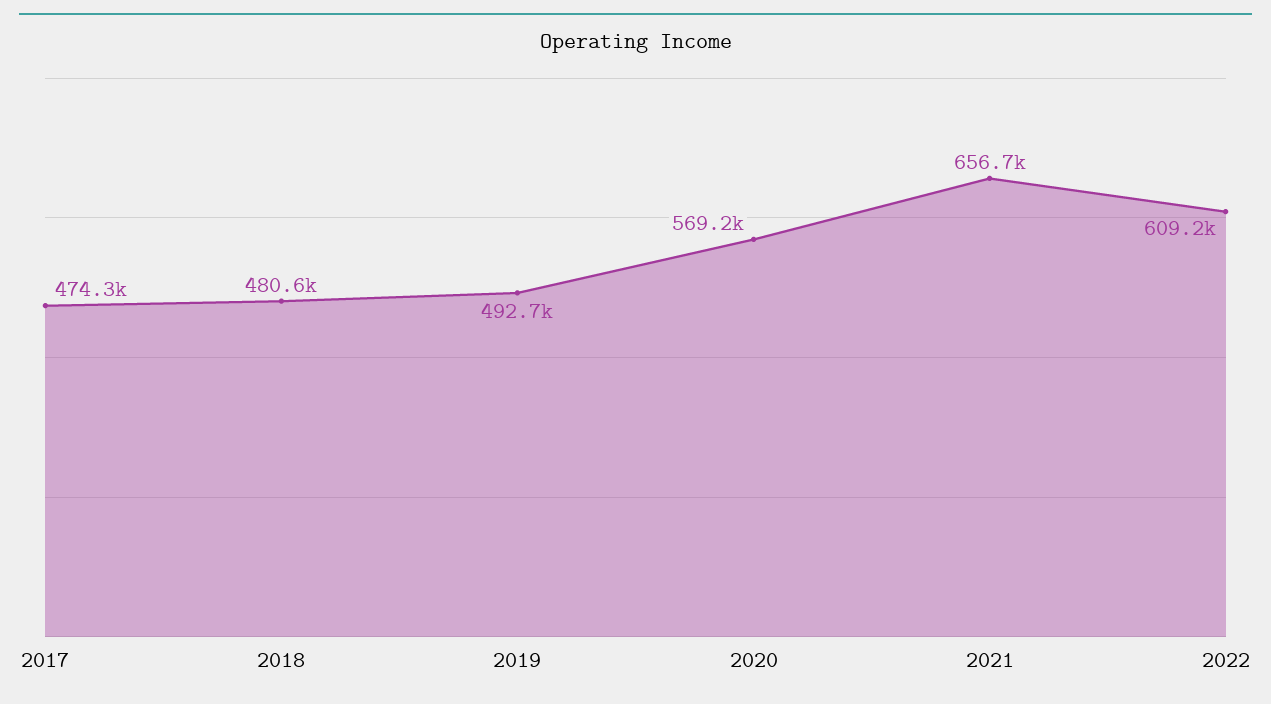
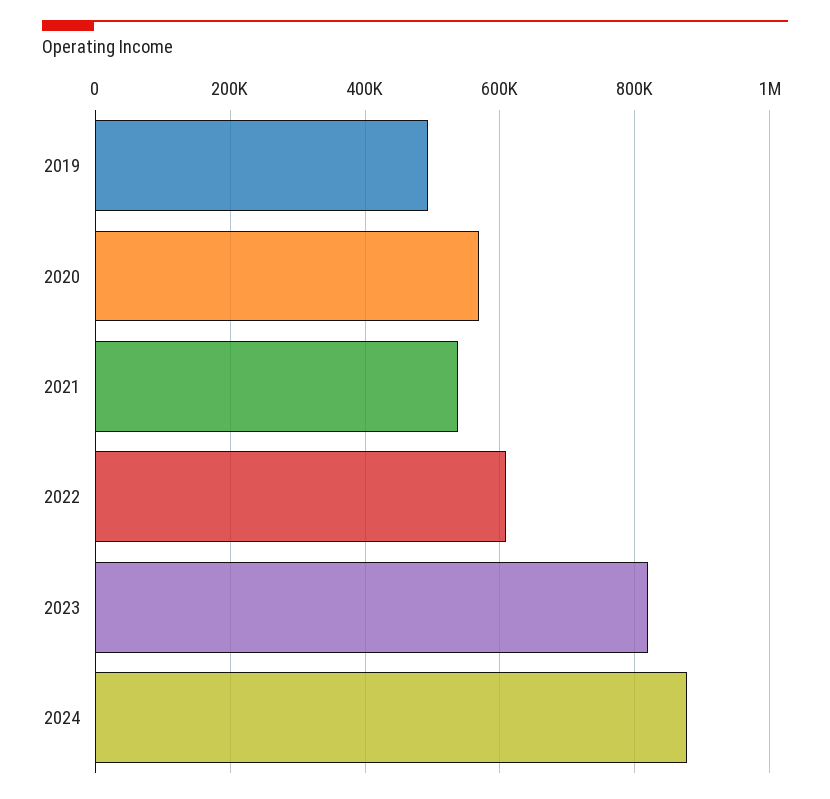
2017: 474300 -> none
2018: 480600 -> none
2021: 656700 -> 540000
2023: none -> 820000
2024: none -> 880000

